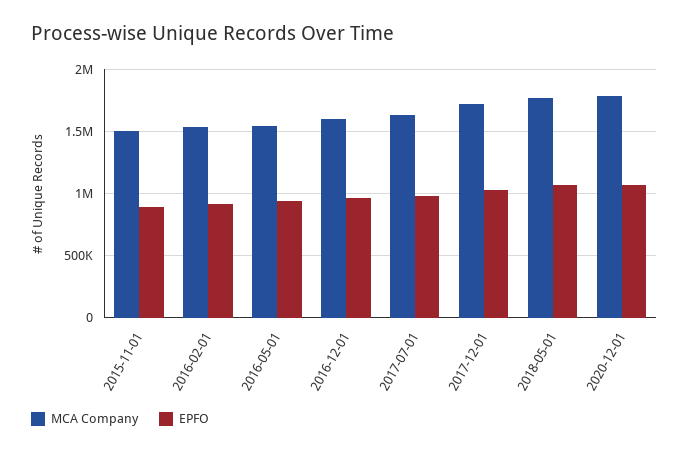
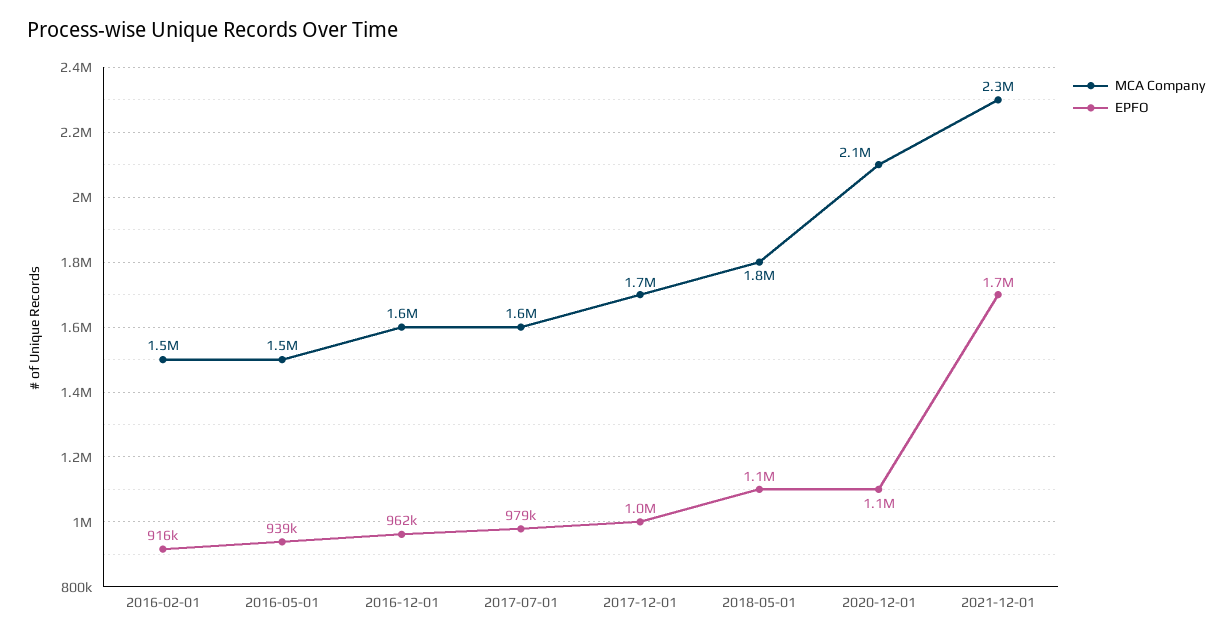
MCA Company, 2015-11-01: 1500000 -> none
EPFO, 2015-11-01: 900000 -> none
MCA Company, 2020-12-01: 1800000 -> 2100000
MCA Company, 2021-12-01: none -> 2300000
EPFO, 2021-12-01: none -> 1700000

